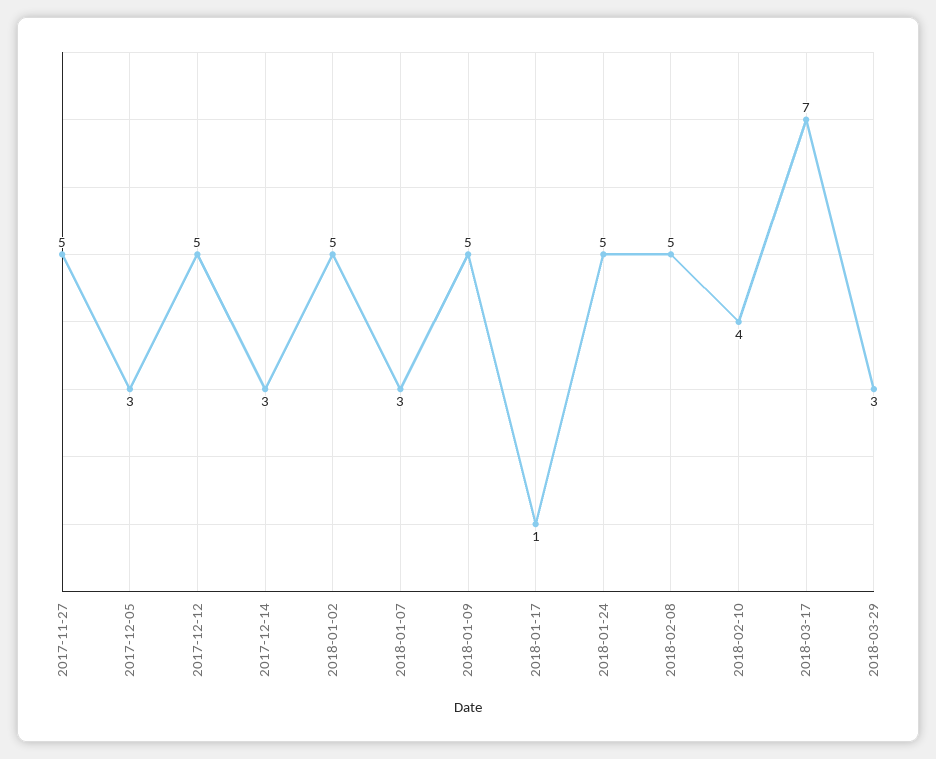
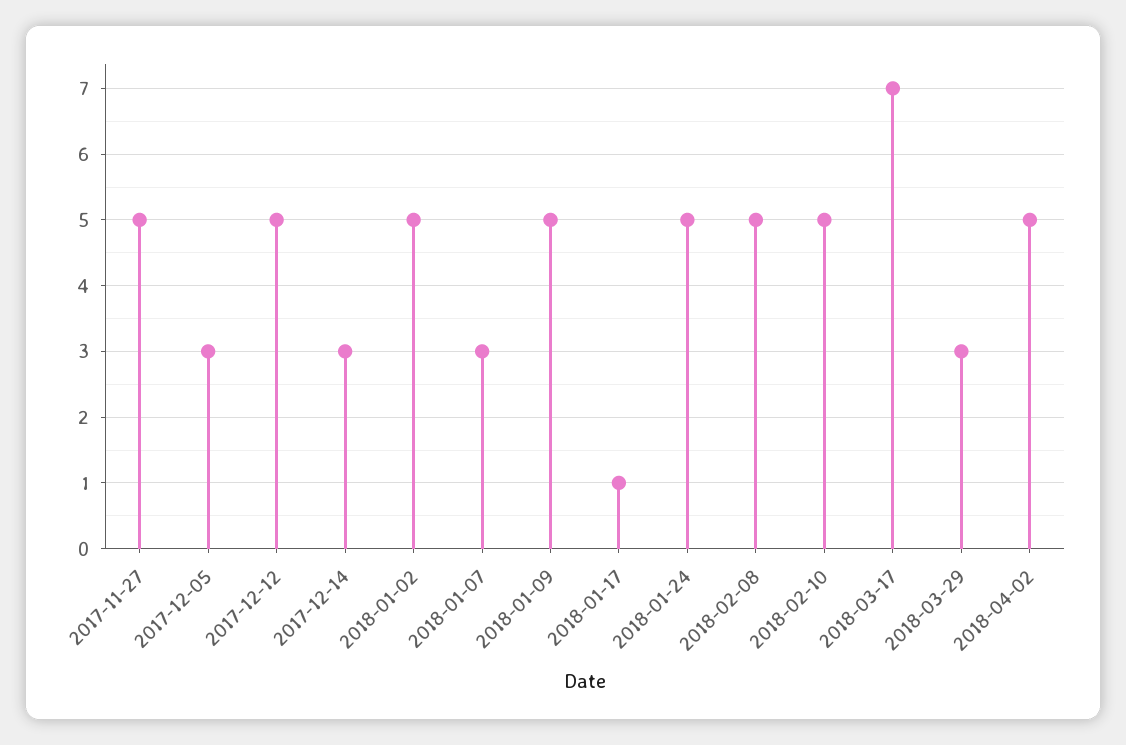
2018-02-10: 4 -> 5
2018-04-02: none -> 5

